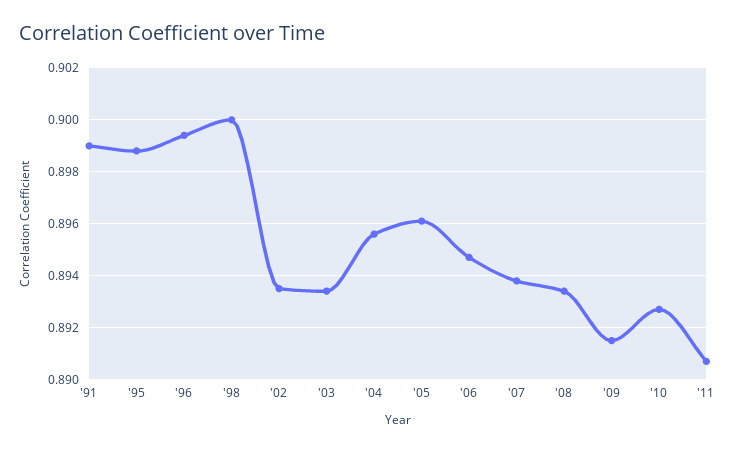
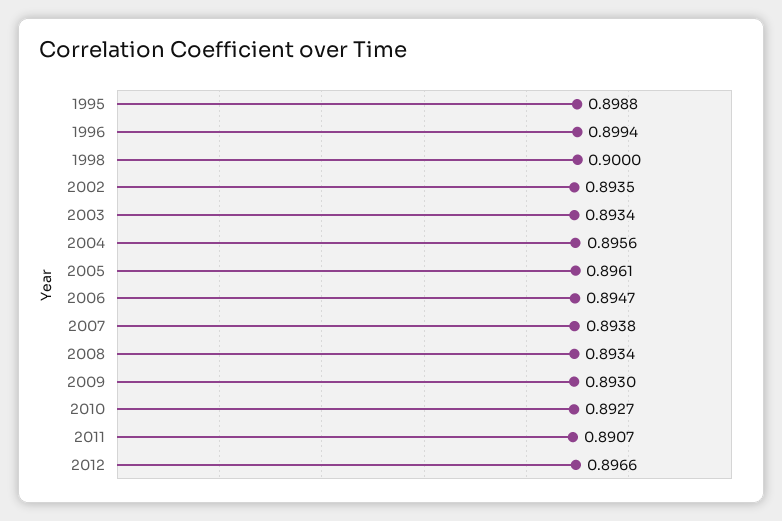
'91: 0.899 -> none
'09: 0.8915 -> 0.893
2012: none -> 0.8966

